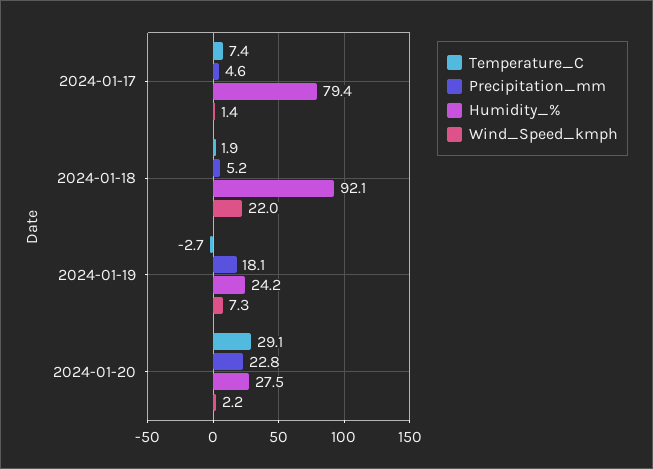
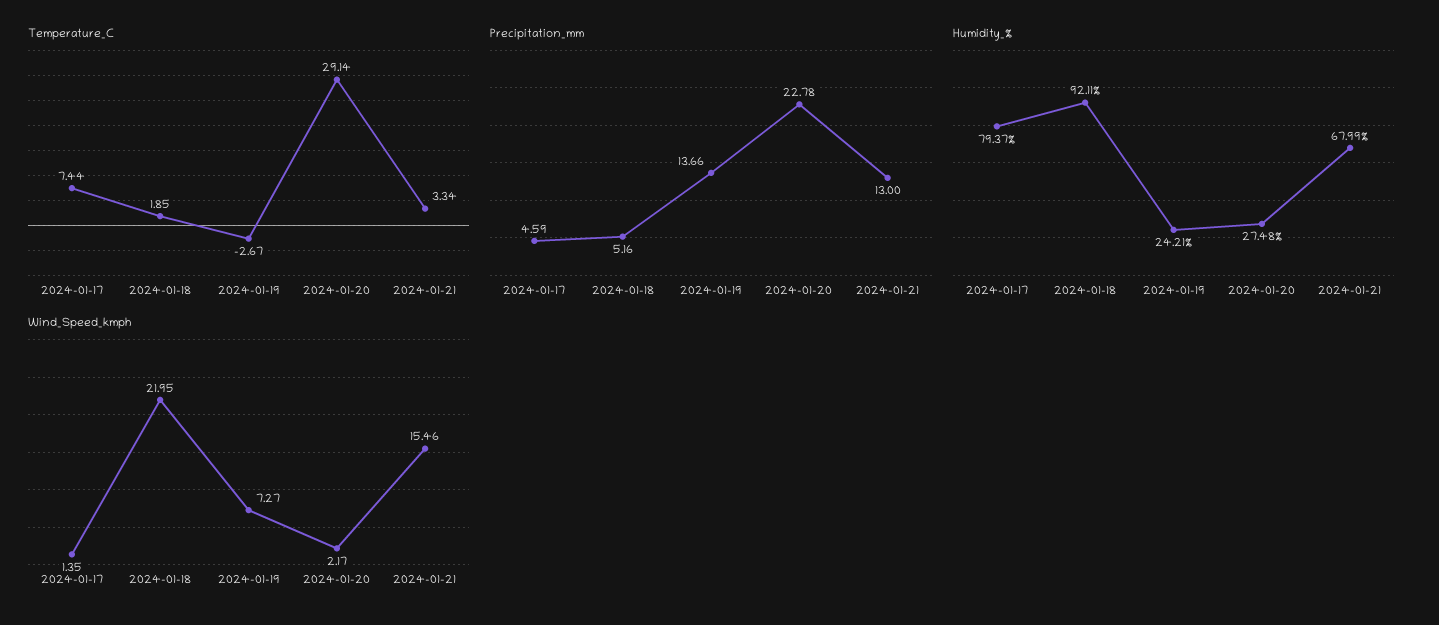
Precipitation_mm, 2024-01-19: 18.1 -> 13.66
Temperature_C, 2024-01-21: none -> 3.34
Precipitation_mm, 2024-01-21: none -> 13
Humidity_%, 2024-01-21: none -> 67.99
Wind_Speed_kmph, 2024-01-21: none -> 15.46

